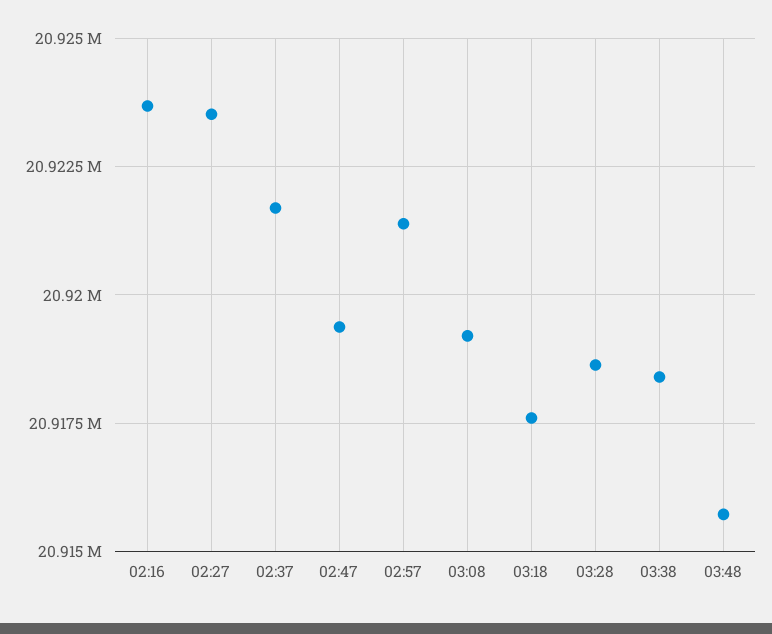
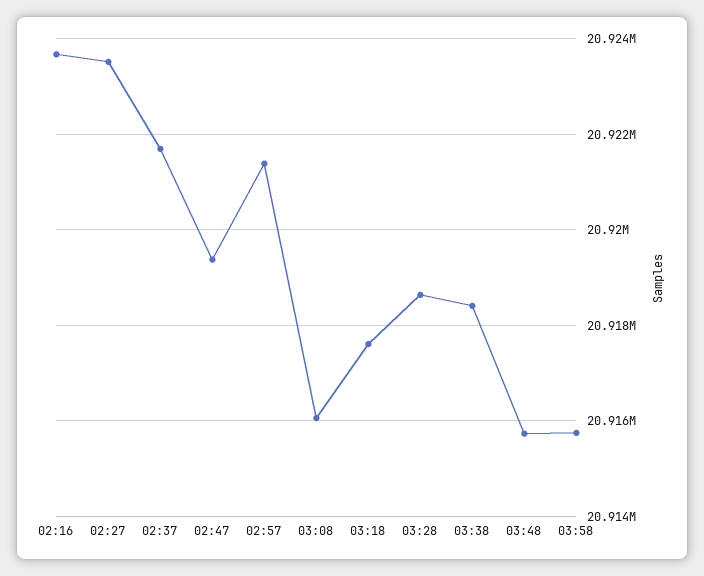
03:08: 20919250 -> 20916000
03:58: none -> 20915800

